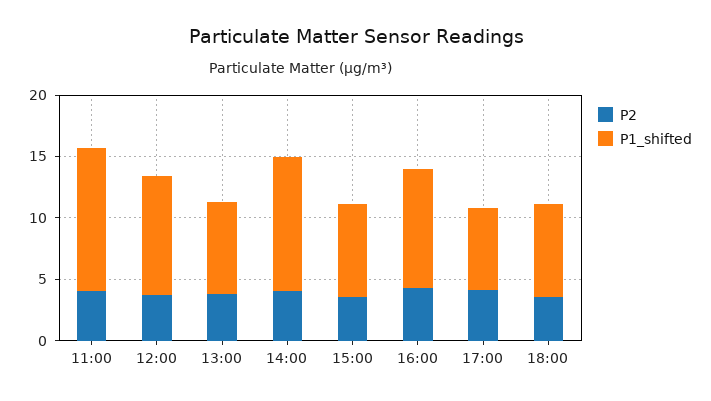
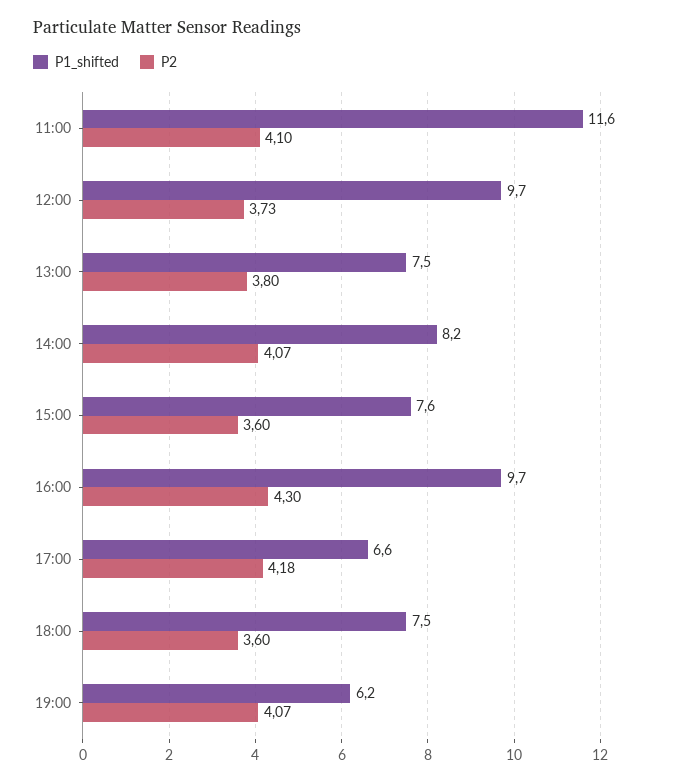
P1_shifted, 14:00: 11 -> 8.2
P1_shifted, 19:00: none -> 6.2
P2, 19:00: none -> 4.07

